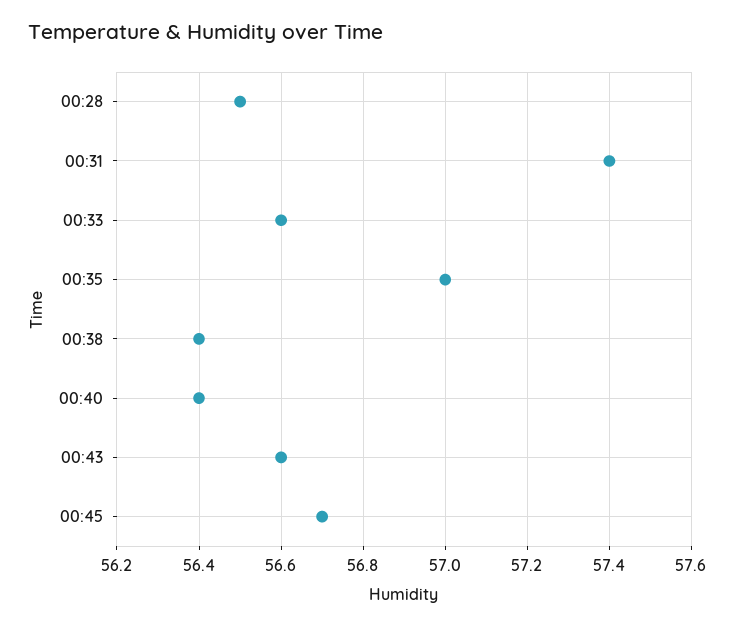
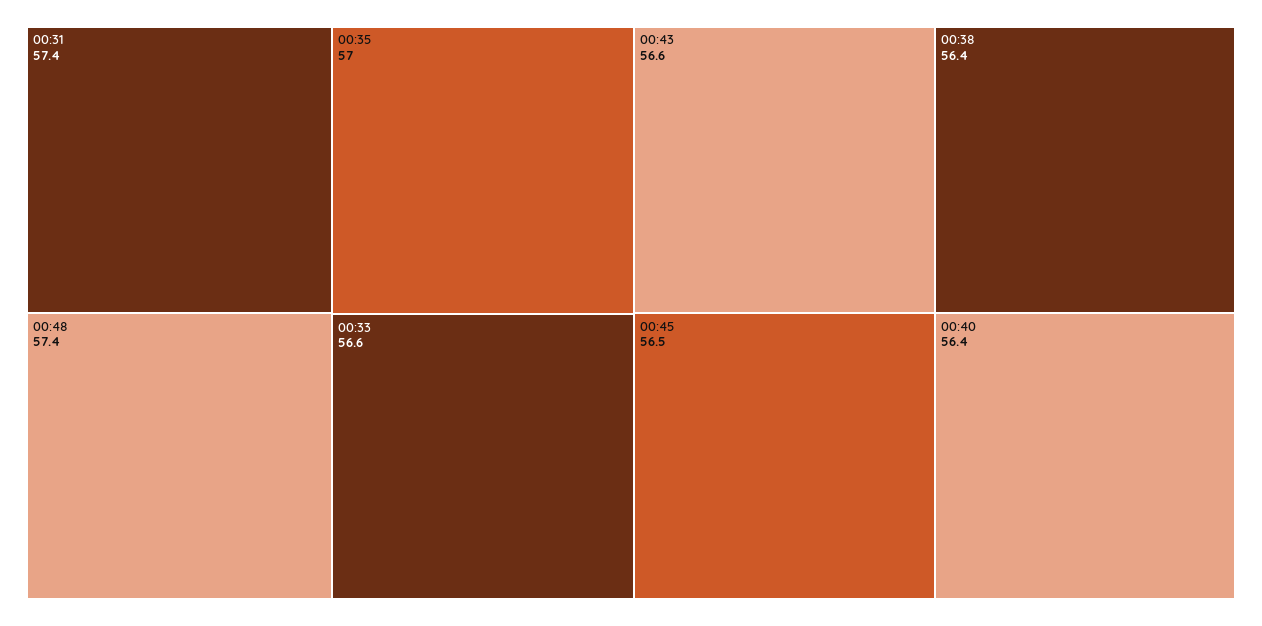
00:28: 56.5 -> none
00:45: 56.7 -> 56.5
00:48: none -> 57.4

